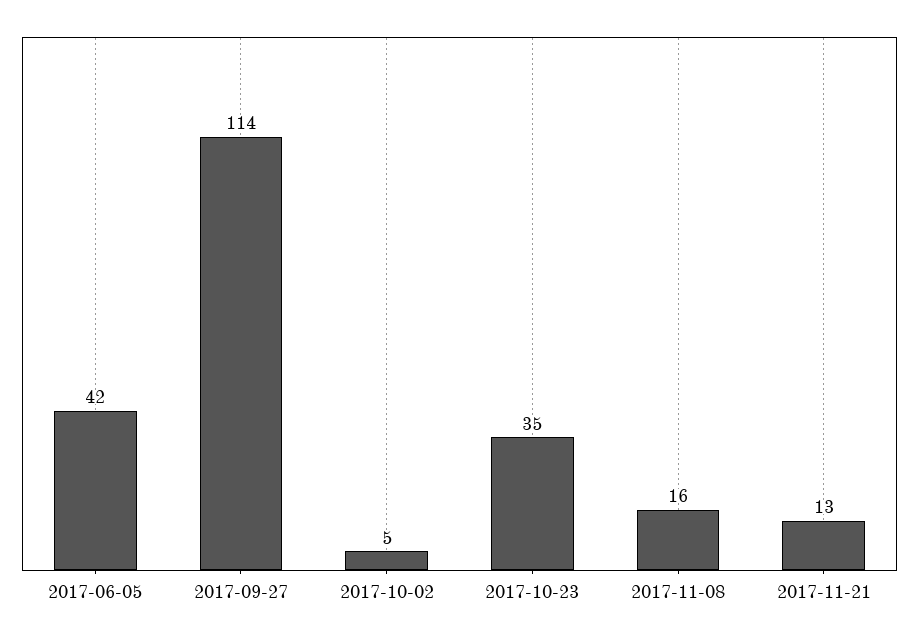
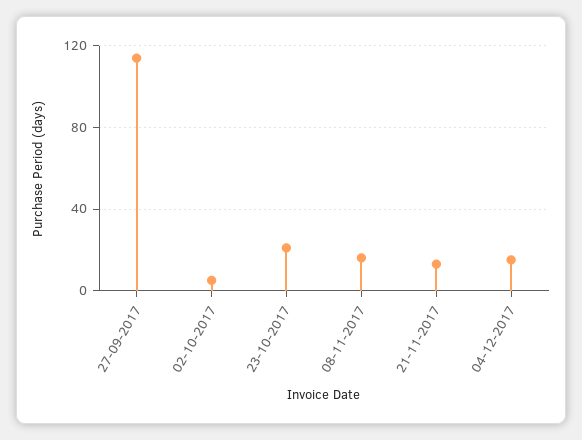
2017-06-05: 42 -> none
2017-10-23: 35 -> 20
04-12-2017: none -> 15

